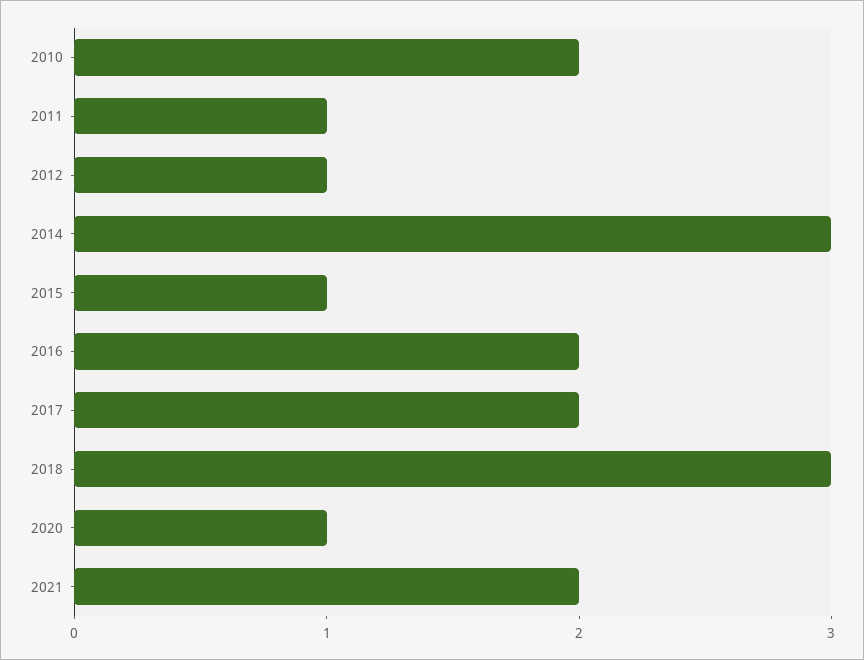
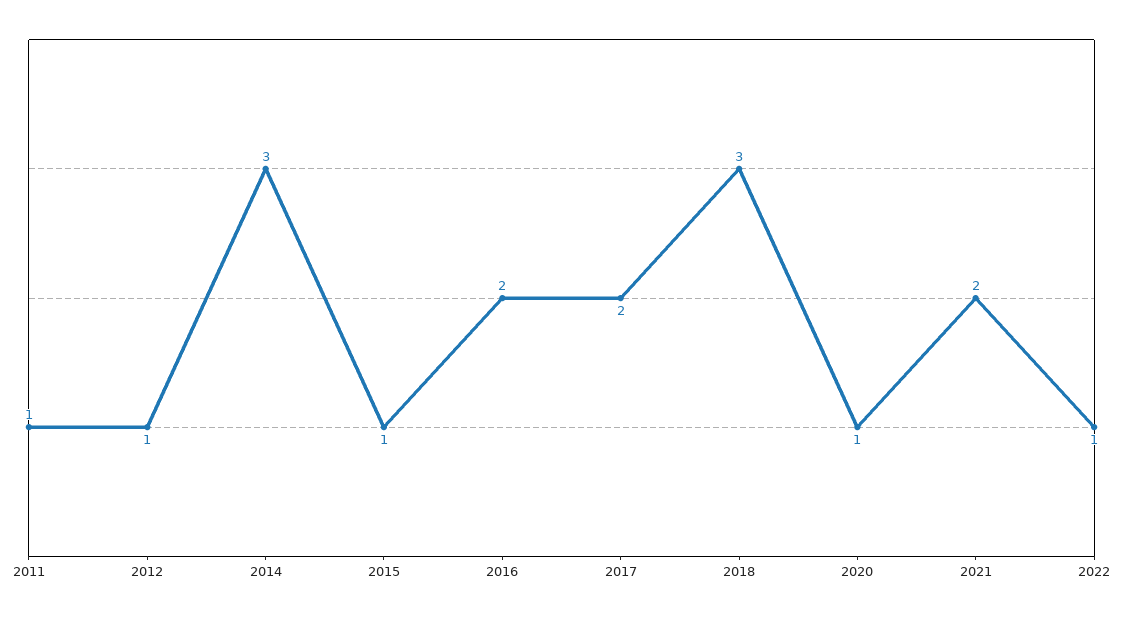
2010: 2 -> none
2022: none -> 1

